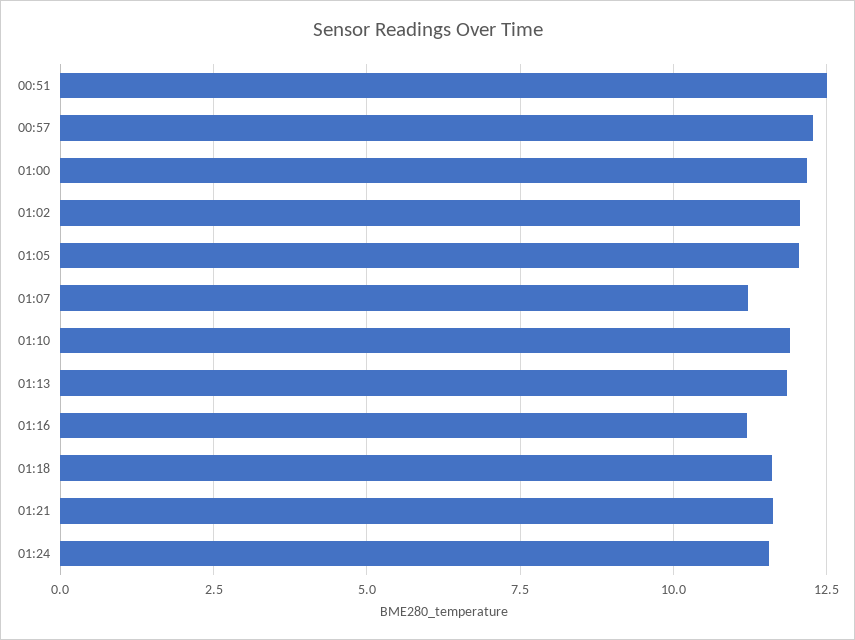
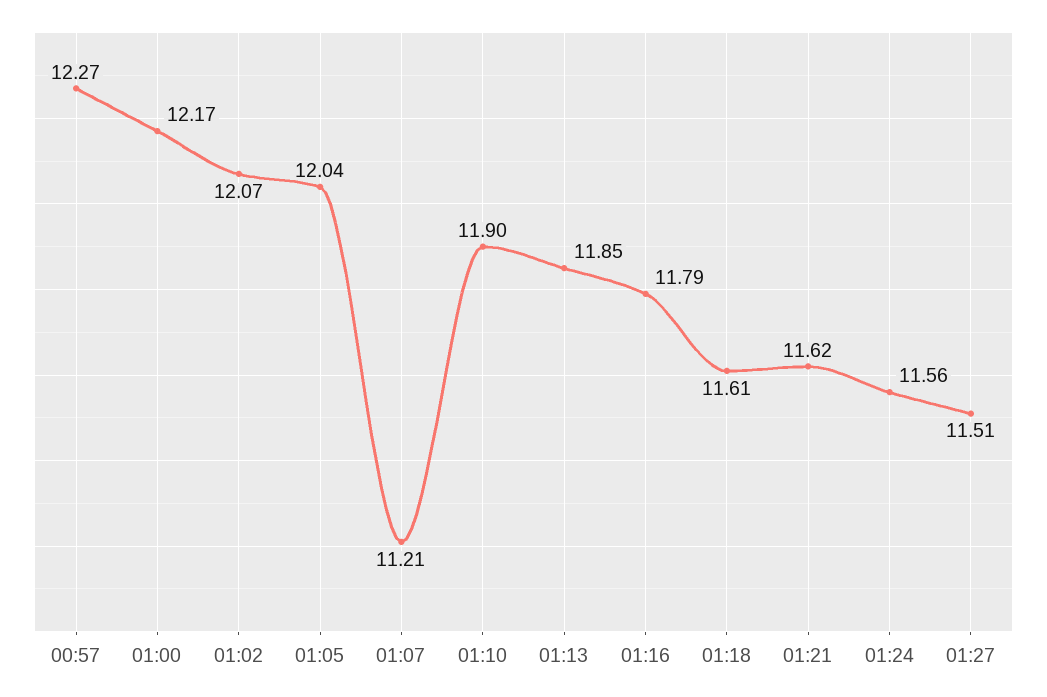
00:51: 12.5 -> none
01:16: 11.25 -> 11.79
01:27: none -> 11.51

